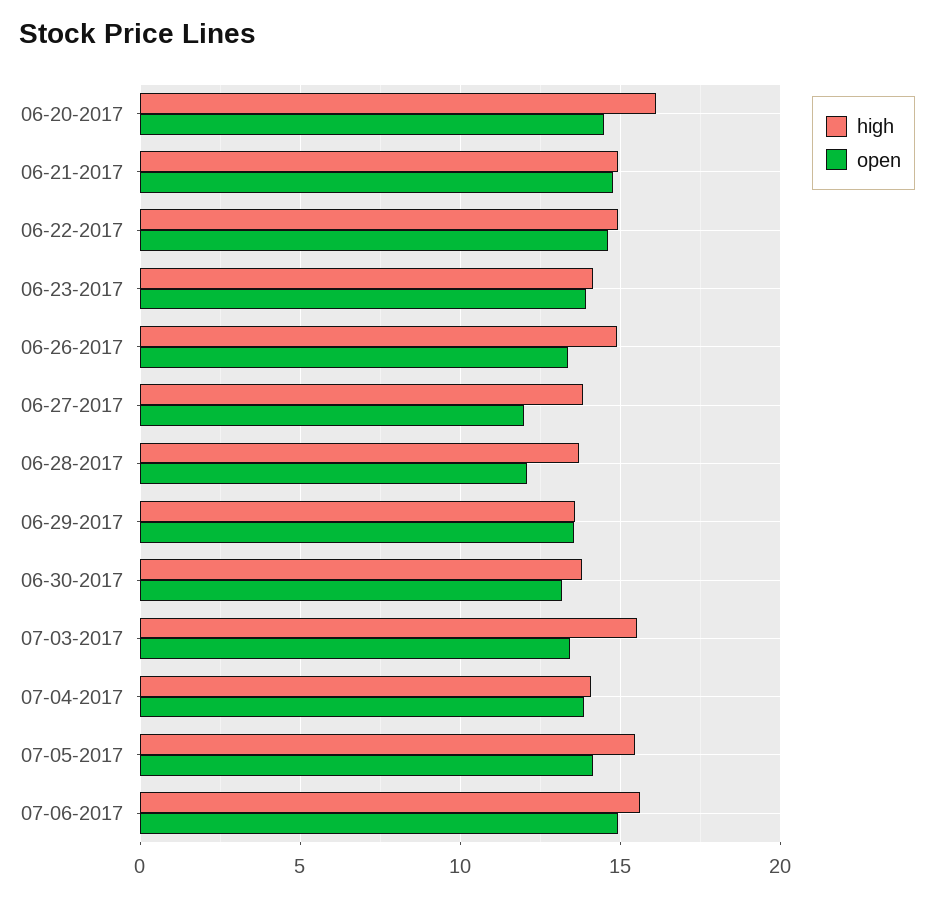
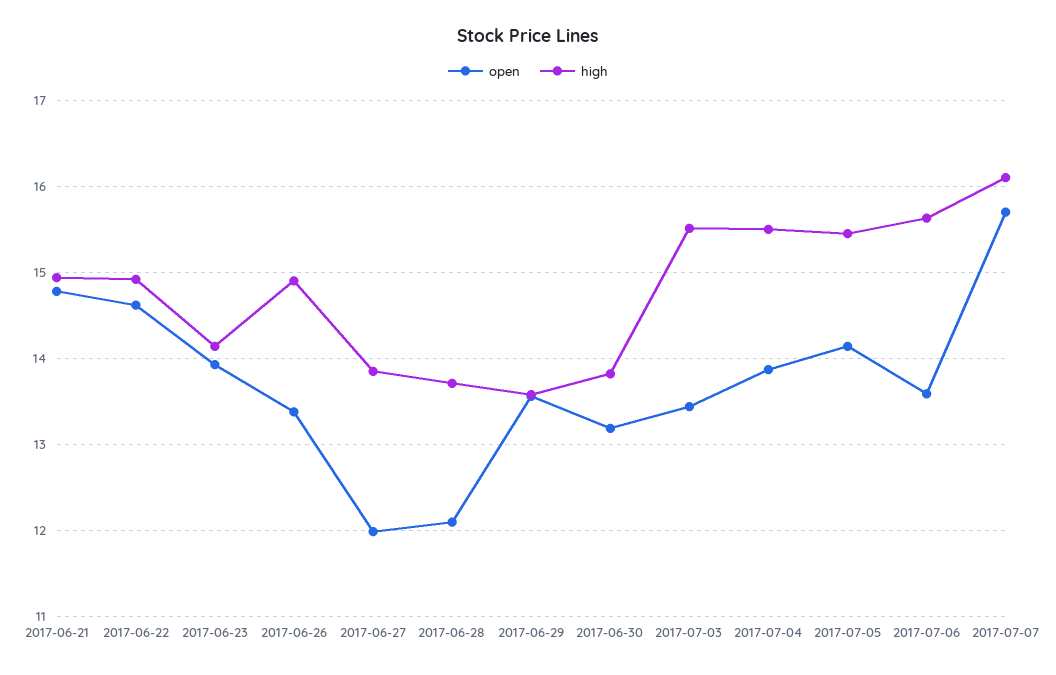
high, 06-20-2017: 16 -> none
open, 06-20-2017: 14.5 -> none
high, 07-04-2017: 14 -> 15.5
open, 07-06-2017: 15 -> 13.6
open, 2017-07-07: none -> 15.7
high, 2017-07-07: none -> 16.1

